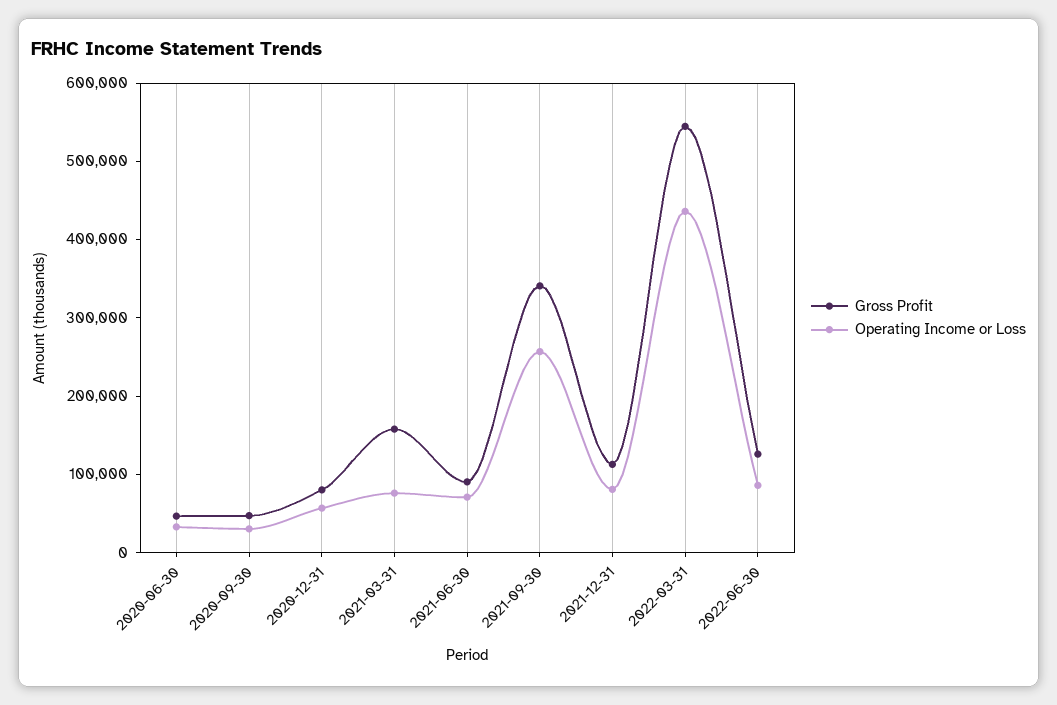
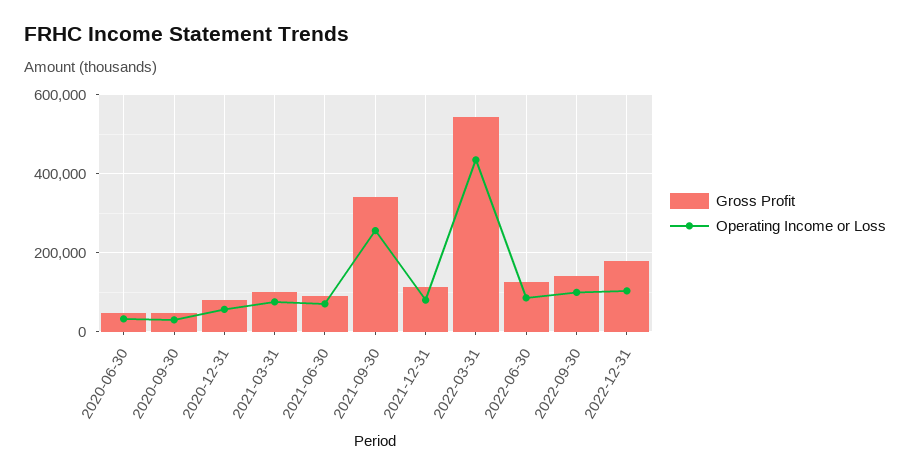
Gross Profit, 2021-03-31: 160000 -> 100000
Gross Profit, 2022-09-30: none -> 140000
Operating Income or Loss, 2022-09-30: none -> 100000
Gross Profit, 2022-12-31: none -> 180000
Operating Income or Loss, 2022-12-31: none -> 100000

